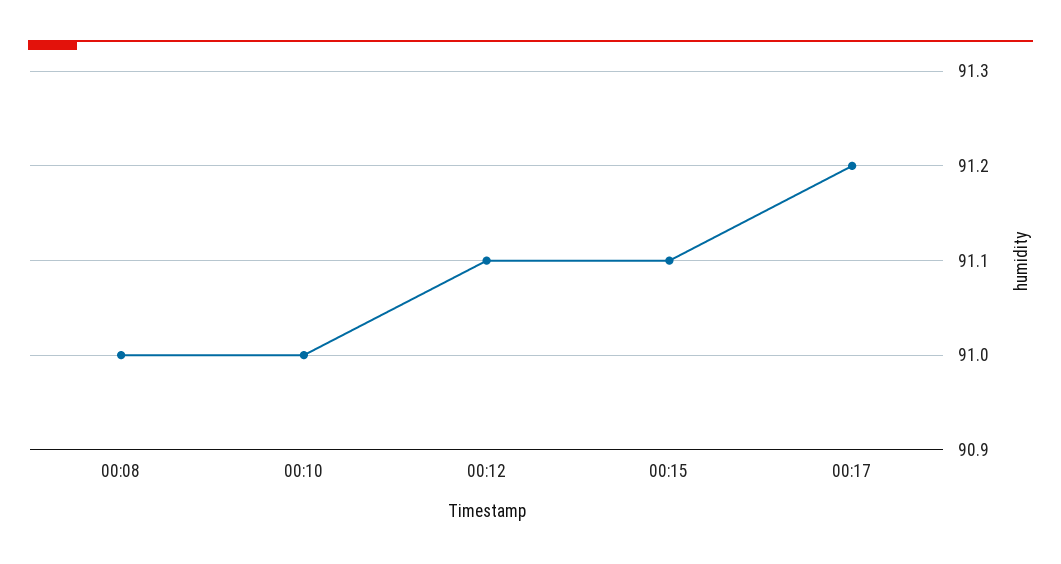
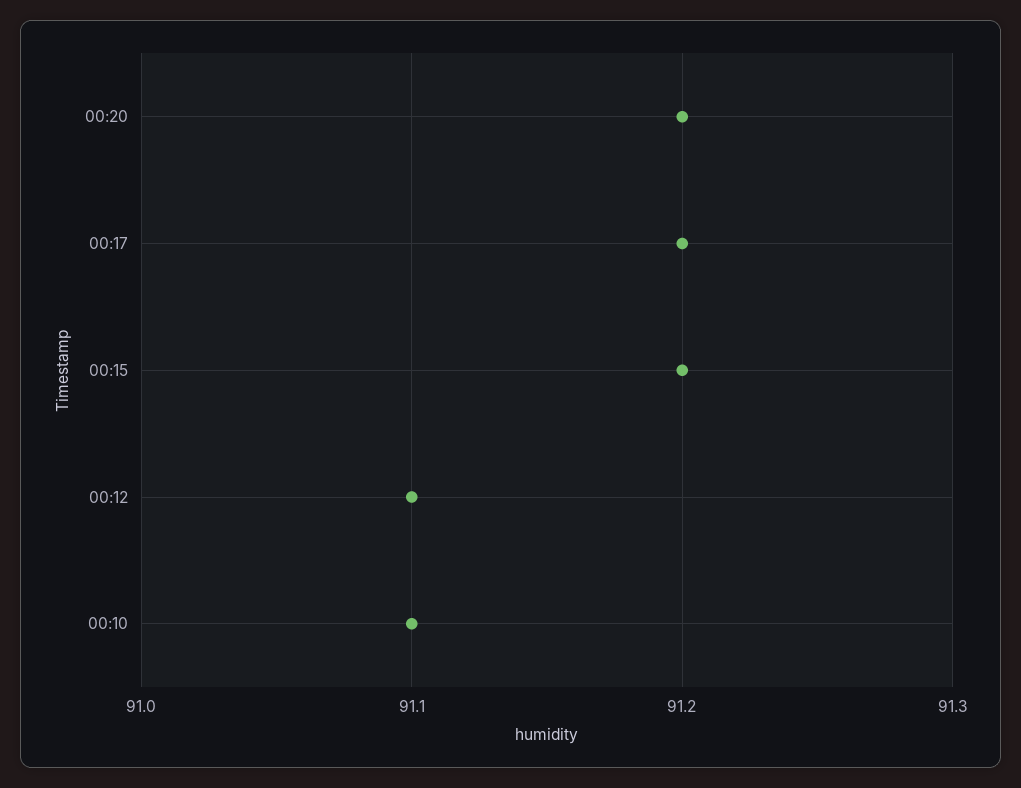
00:08: 91 -> none
00:10: 91 -> 91.1
00:15: 91.1 -> 91.2
00:20: none -> 91.2

